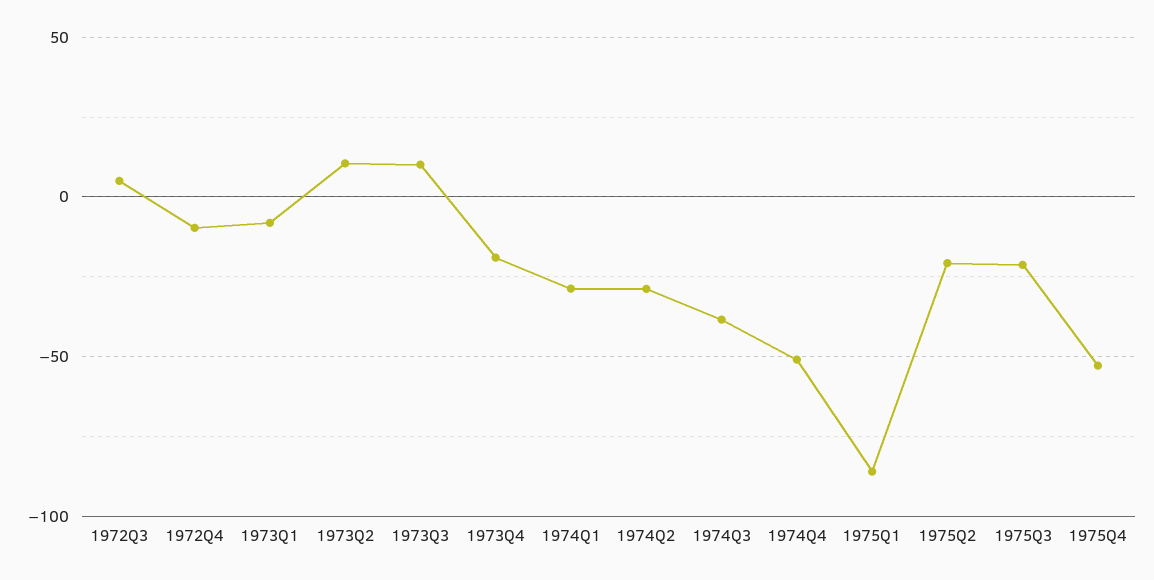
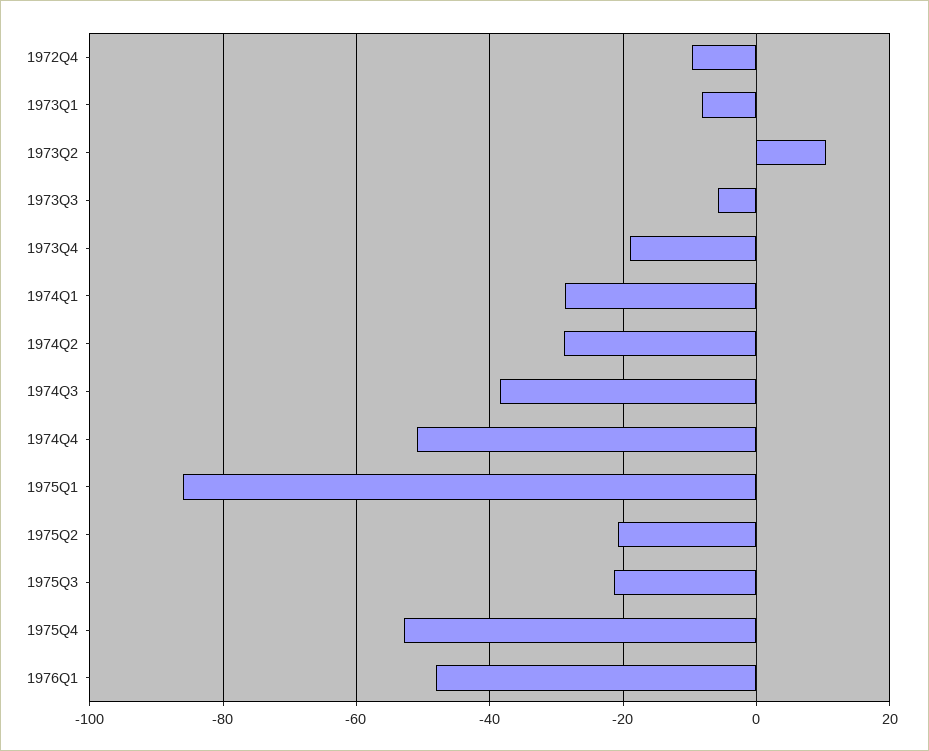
1972Q3: 5 -> none
1973Q3: 10 -> -6
1976Q1: none -> -48

